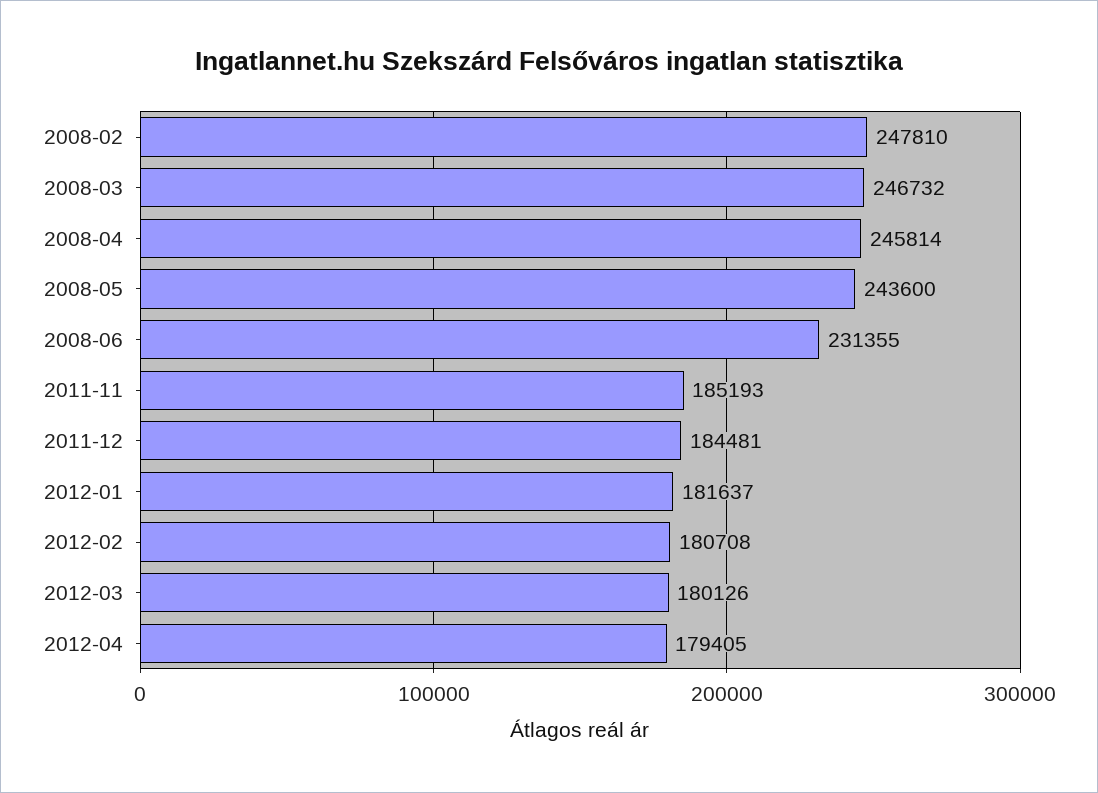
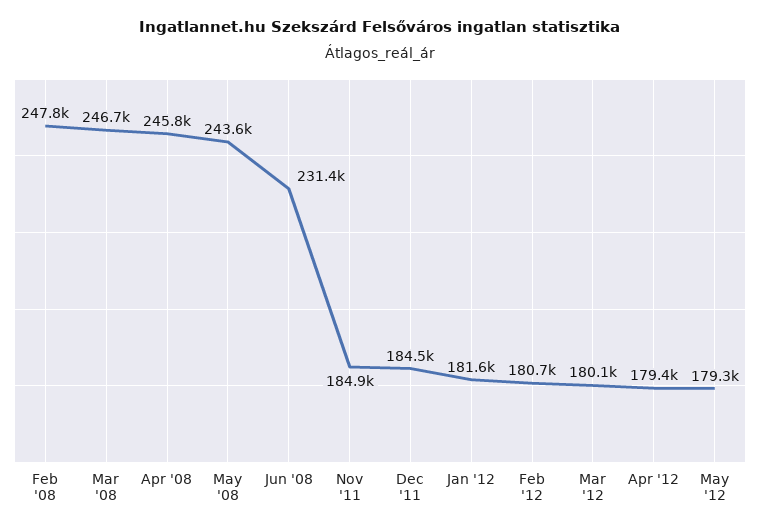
2011-11: 185193 -> 184900
May '12: none -> 179300

